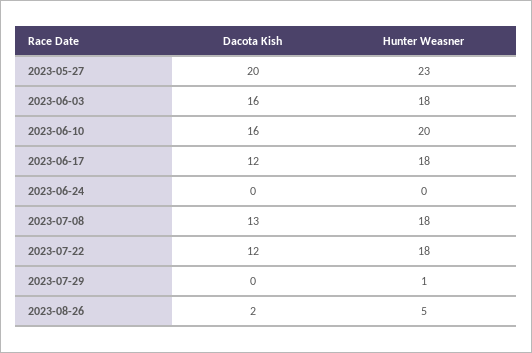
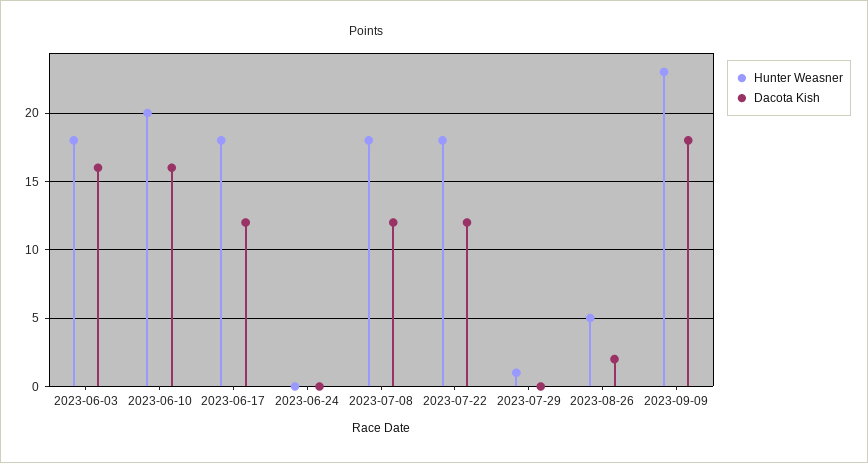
Dacota Kish, 2023-05-27: 20 -> none
Hunter Weasner, 2023-05-27: 23 -> none
Dacota Kish, 2023-07-08: 13 -> 12
Hunter Weasner, 2023-09-09: none -> 23
Dacota Kish, 2023-09-09: none -> 18

